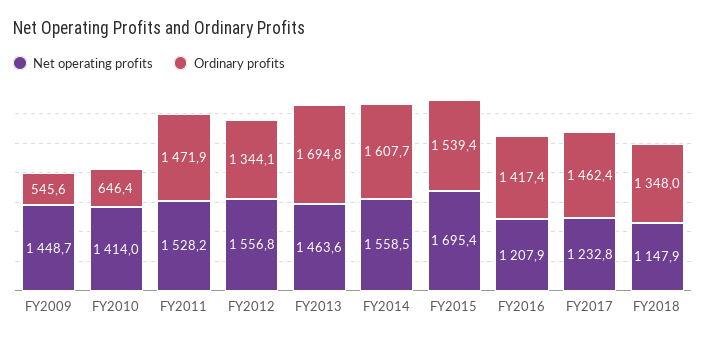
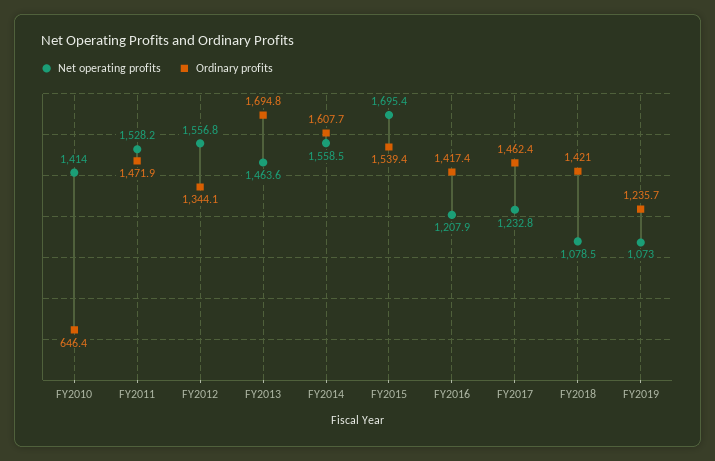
Net operating profits, FY2009: 1448.7 -> none
Ordinary profits, FY2009: 545.6 -> none
Net operating profits, FY2018: 1147.9 -> 1078.5
Ordinary profits, FY2018: 1348 -> 1421
Net operating profits, FY2019: none -> 1073
Ordinary profits, FY2019: none -> 1235.7

